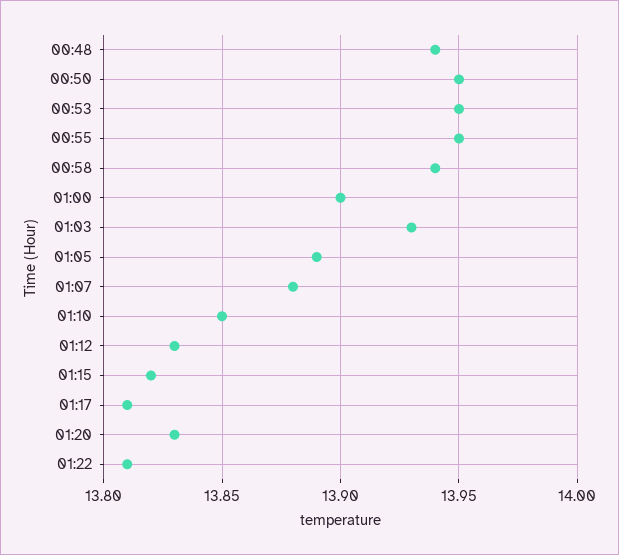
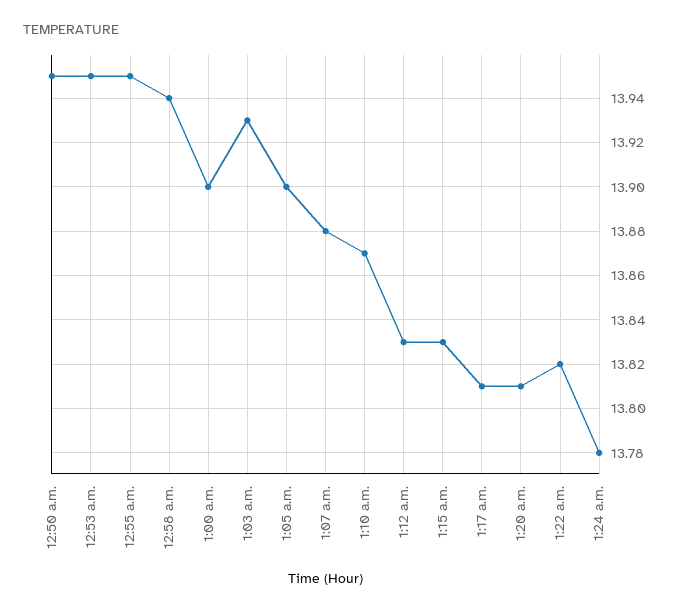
00:48: 13.94 -> none
01:05: 13.89 -> 13.9
01:10: 13.85 -> 13.87
01:15: 13.82 -> 13.83
01:20: 13.83 -> 13.81
01:22: 13.81 -> 13.82
1:24 a.m.: none -> 13.78

